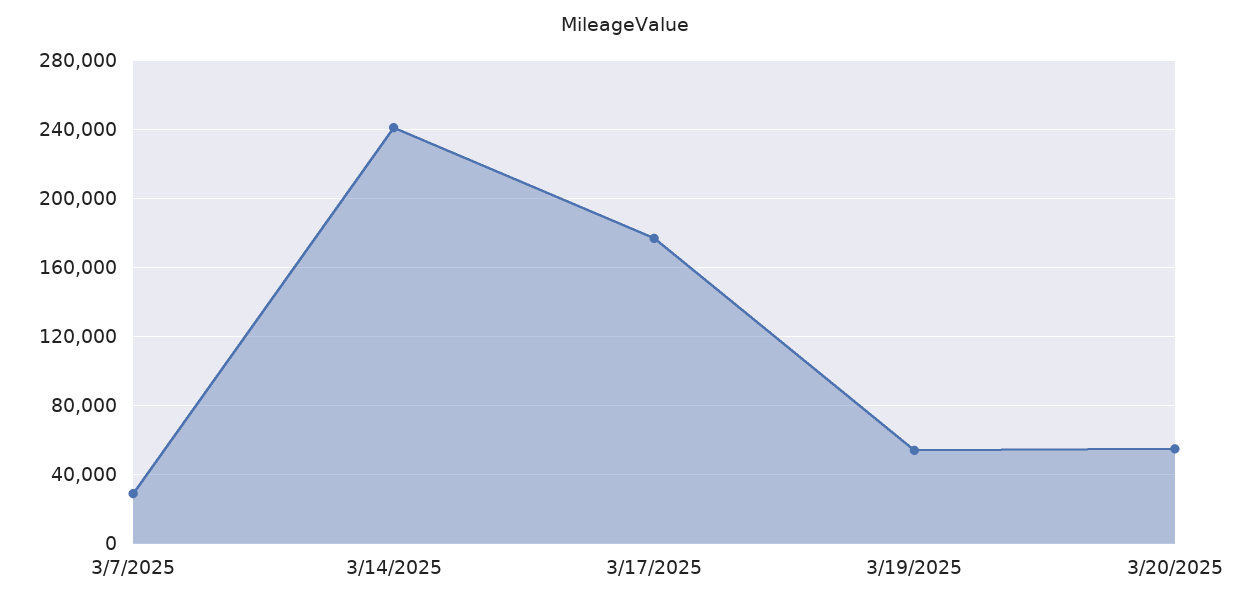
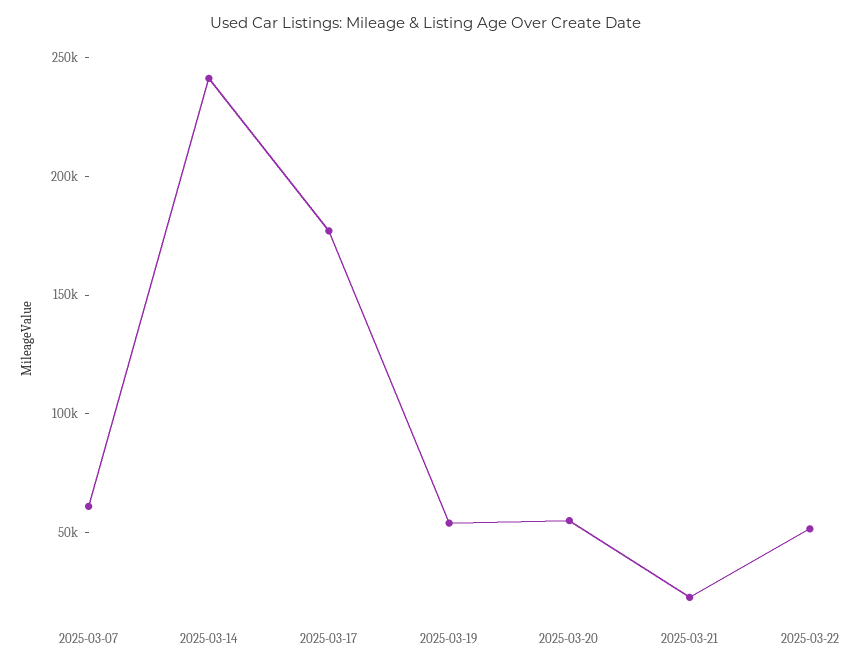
3/7/2025: 30000 -> 60000
2025-03-21: none -> 20000
2025-03-22: none -> 50000

